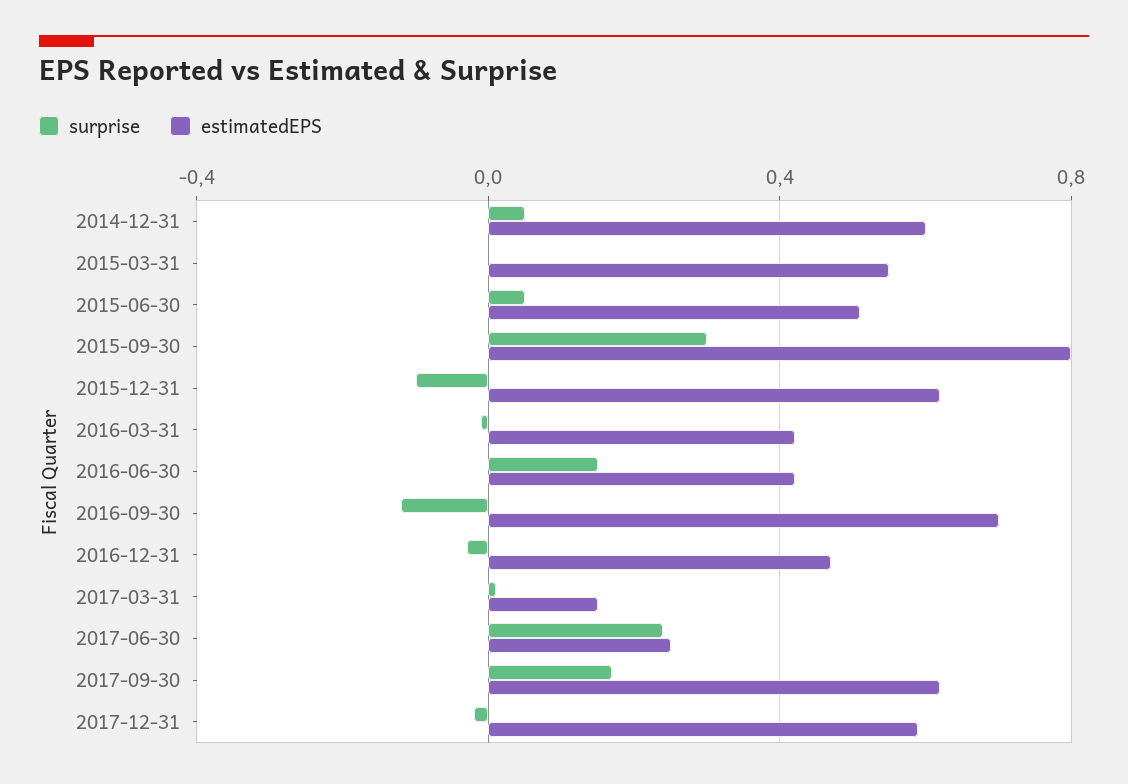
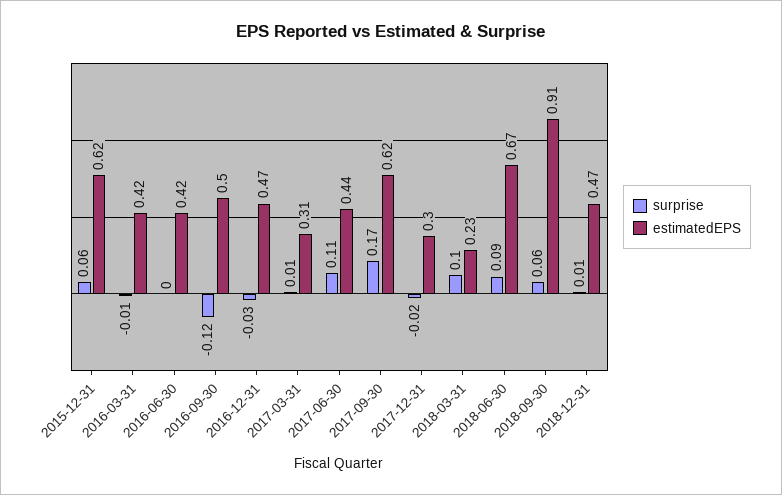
surprise, 2014-12-31: 0.05 -> none
estimatedEPS, 2014-12-31: 0.6 -> none
surprise, 2015-03-31: 0 -> none
estimatedEPS, 2015-03-31: 0.55 -> none
surprise, 2015-06-30: 0.05 -> none
estimatedEPS, 2015-06-30: 0.5 -> none
surprise, 2015-09-30: 0.3 -> none
estimatedEPS, 2015-09-30: 0.8 -> none
surprise, 2015-12-31: -0.1 -> 0.06
surprise, 2016-06-30: 0.15 -> 0
estimatedEPS, 2016-09-30: 0.7 -> 0.5
estimatedEPS, 2017-03-31: 0.15 -> 0.31
surprise, 2017-06-30: 0.25 -> 0.11
estimatedEPS, 2017-06-30: 0.25 -> 0.44
estimatedEPS, 2017-12-31: 0.6 -> 0.3
surprise, 2018-03-31: none -> 0.1
estimatedEPS, 2018-03-31: none -> 0.23
surprise, 2018-06-30: none -> 0.09
estimatedEPS, 2018-06-30: none -> 0.67
surprise, 2018-09-30: none -> 0.06
estimatedEPS, 2018-09-30: none -> 0.91
surprise, 2018-12-31: none -> 0.01
estimatedEPS, 2018-12-31: none -> 0.47

